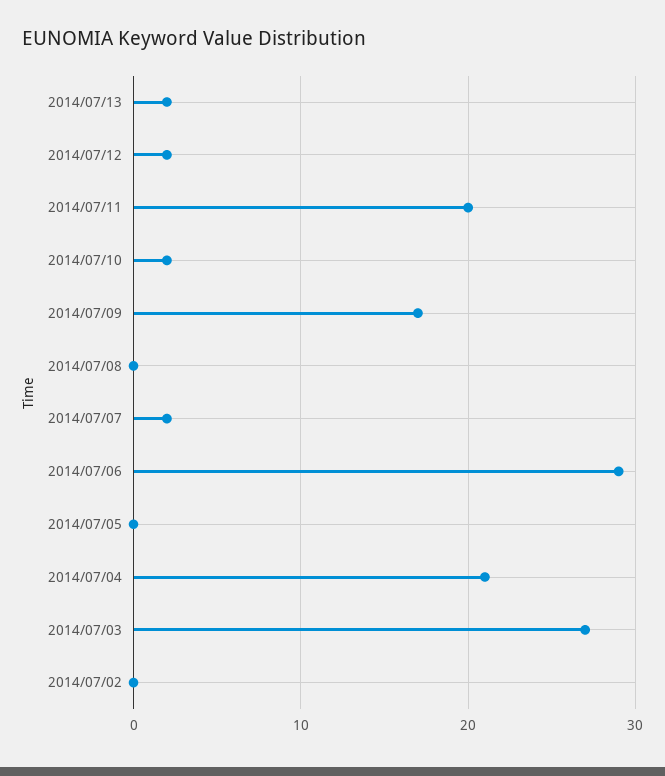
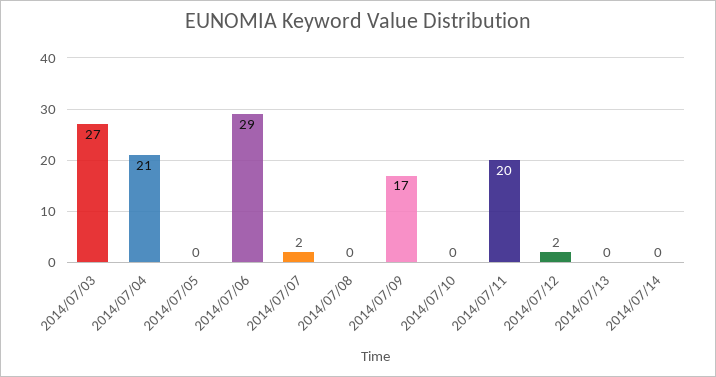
2014/07/13: 2 -> 0
2014/07/10: 2 -> 0
2014/07/02: 0 -> none
2014/07/14: none -> 0

